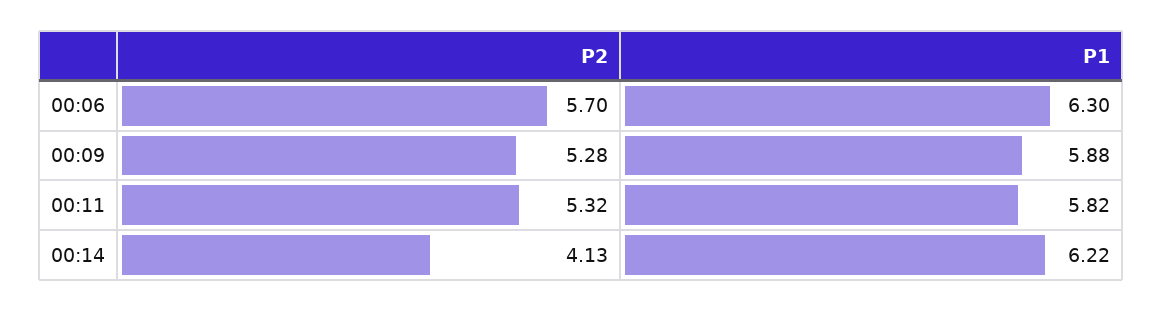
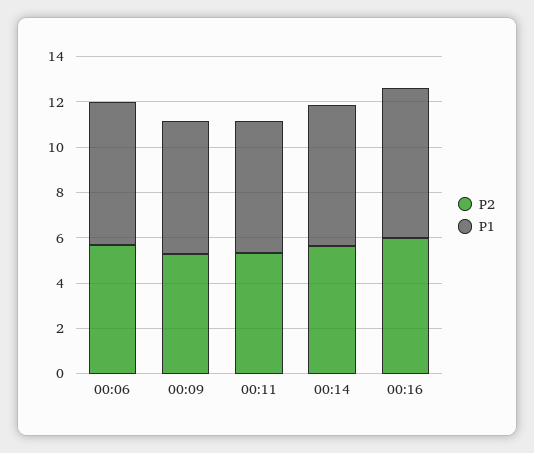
P2, 00:14: 4.13 -> 5.5
P2, 00:16: none -> 6
P1, 00:16: none -> 6.5

